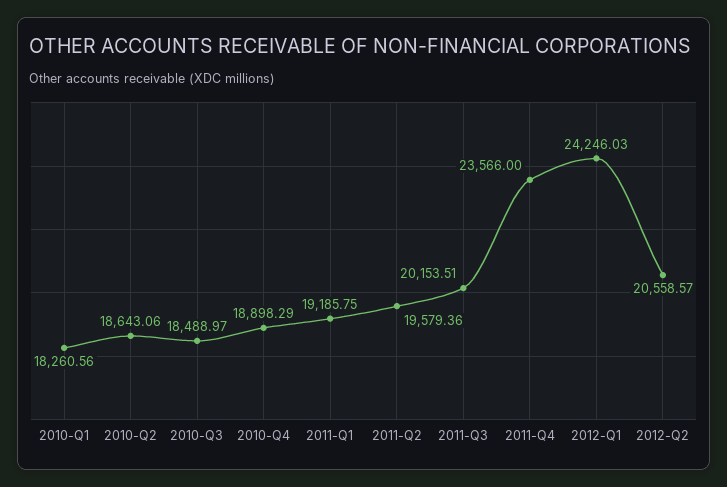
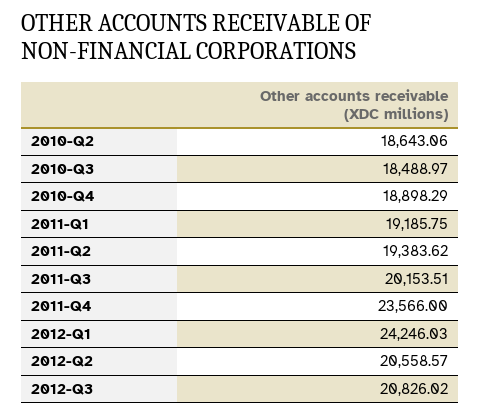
2010-Q1: 18260.56 -> none
2011-Q2: 19579.36 -> 19383.62
2012-Q3: none -> 20826.02

